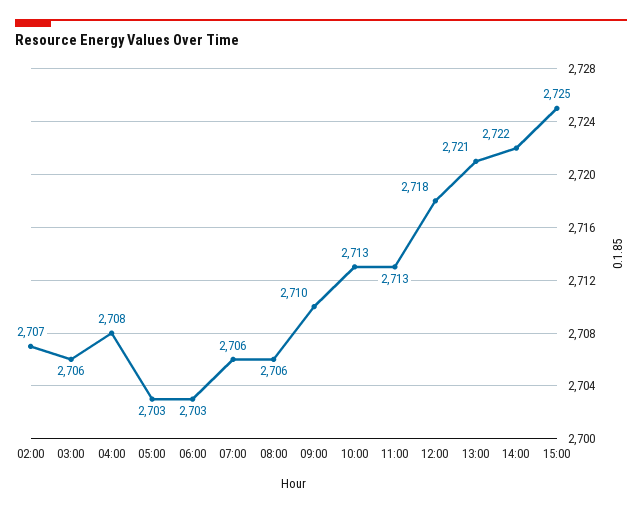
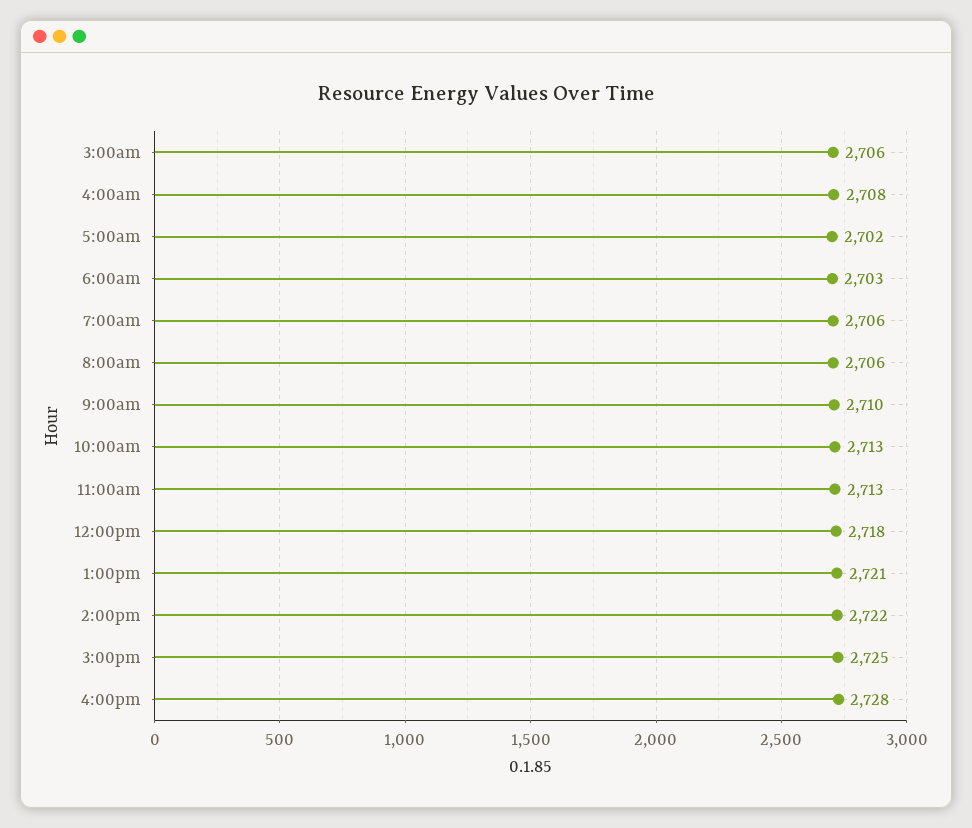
02:00: 2707 -> none
05:00: 2703 -> 2702
4:00pm: none -> 2728

